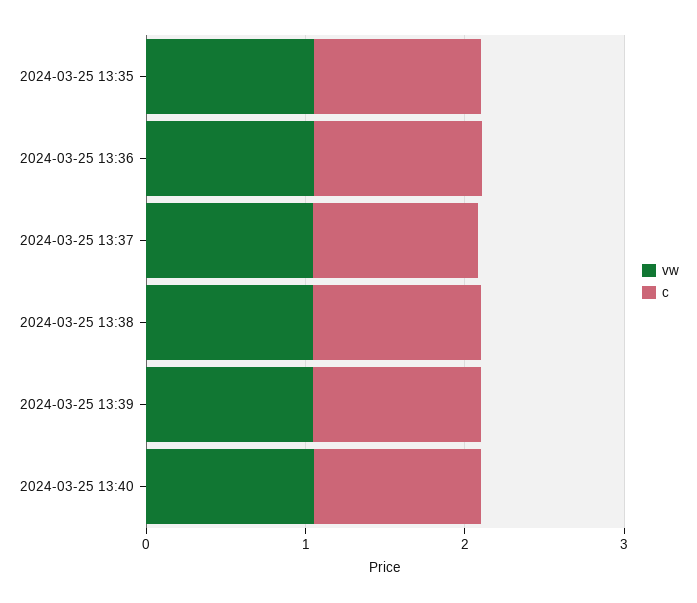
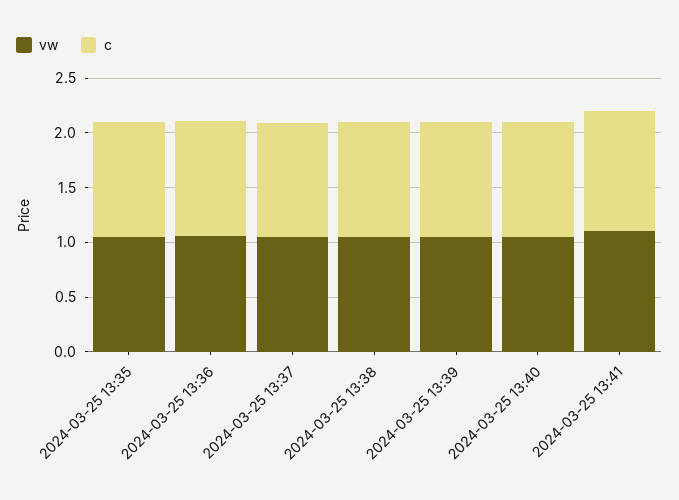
vw, 2024-03-25 13:41: none -> 1.1
c, 2024-03-25 13:41: none -> 1.1

